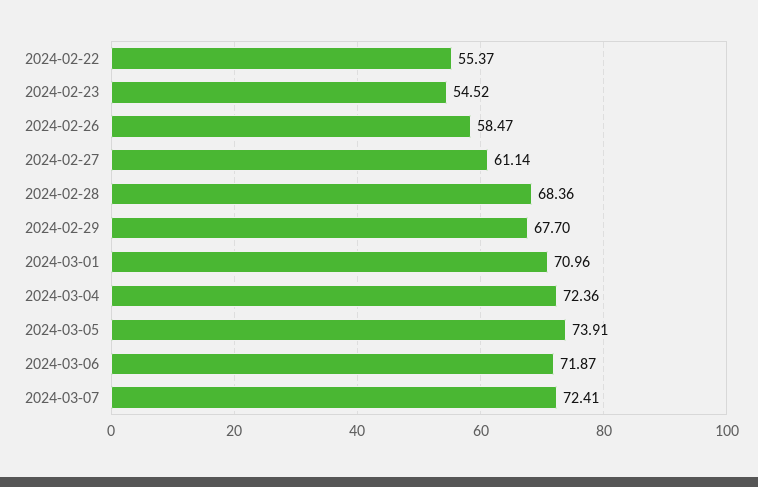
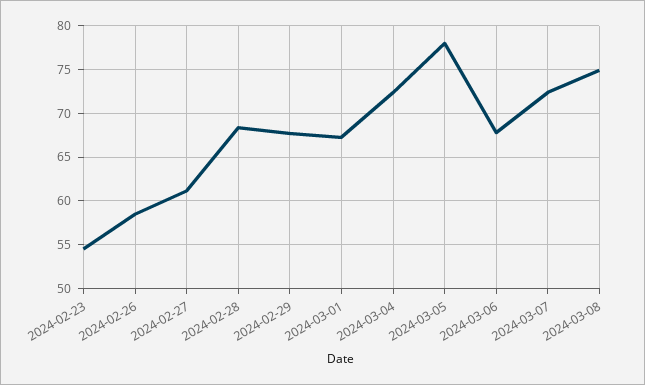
2024-02-22: 55.37 -> none
2024-03-01: 70.96 -> 67
2024-03-05: 73.91 -> 78
2024-03-06: 71.87 -> 68
2024-03-08: none -> 75

